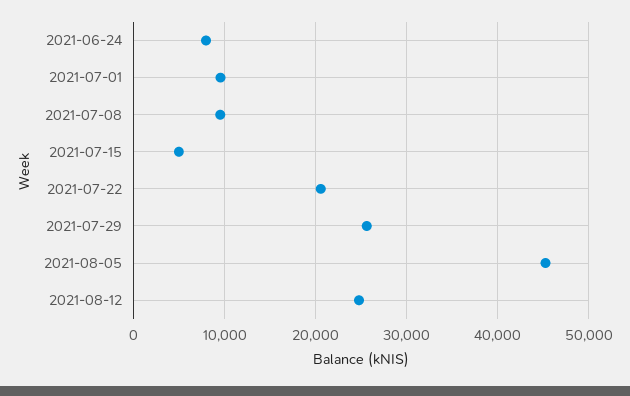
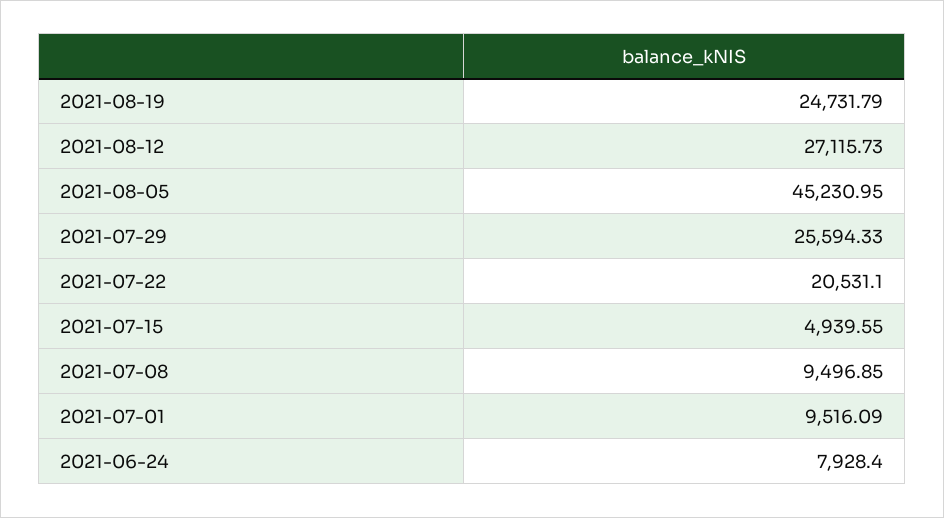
2021-08-12: 25000 -> 27115.73
2021-08-19: none -> 24731.79

